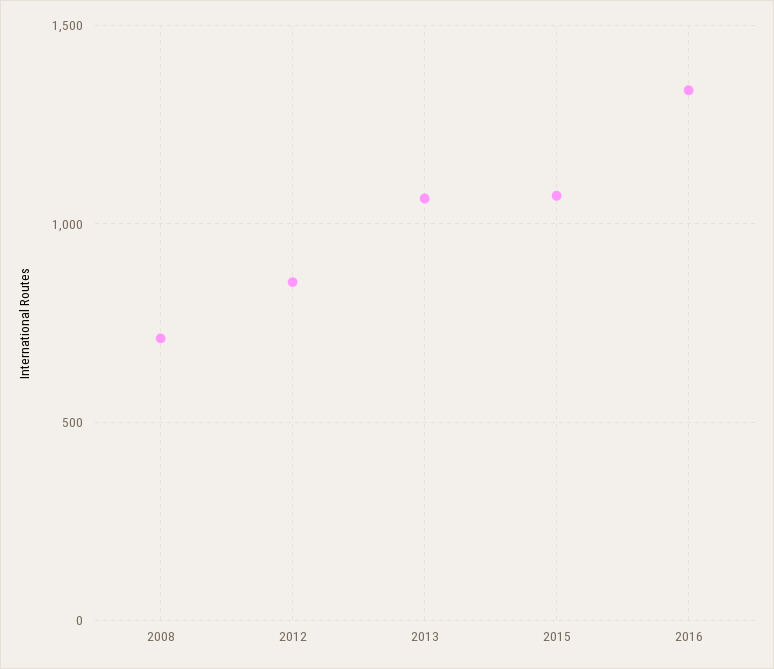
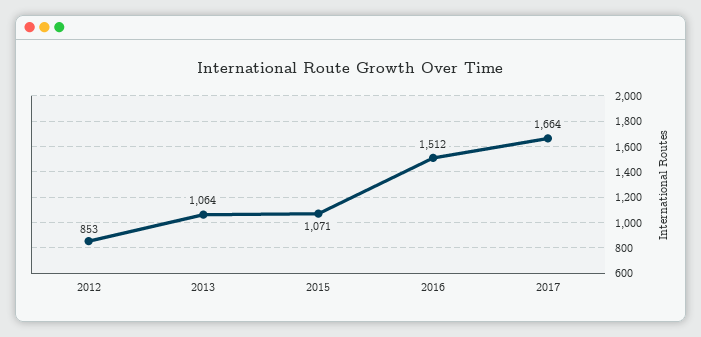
2008: 700 -> none
2016: 1350 -> 1512
2017: none -> 1664

